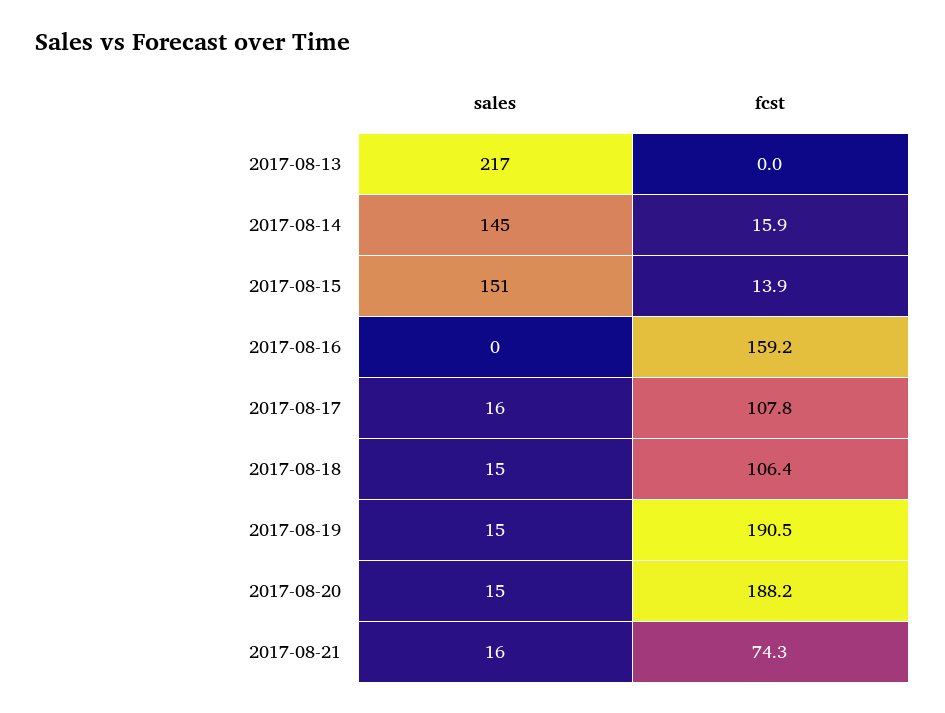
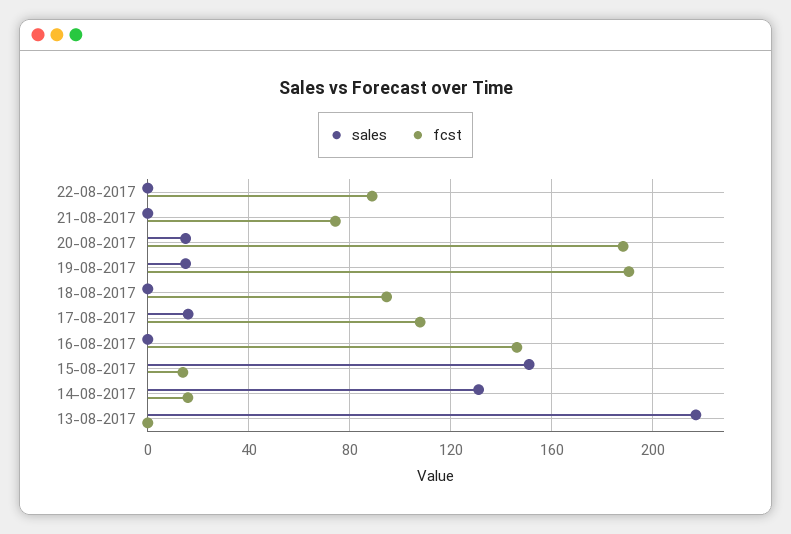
sales, 2017-08-14: 145 -> 130
fcst, 2017-08-16: 159.2 -> 145
sales, 2017-08-18: 15 -> 0
fcst, 2017-08-18: 106.4 -> 95
sales, 2017-08-21: 16 -> 0
sales, 22-08-2017: none -> 0
fcst, 22-08-2017: none -> 90

